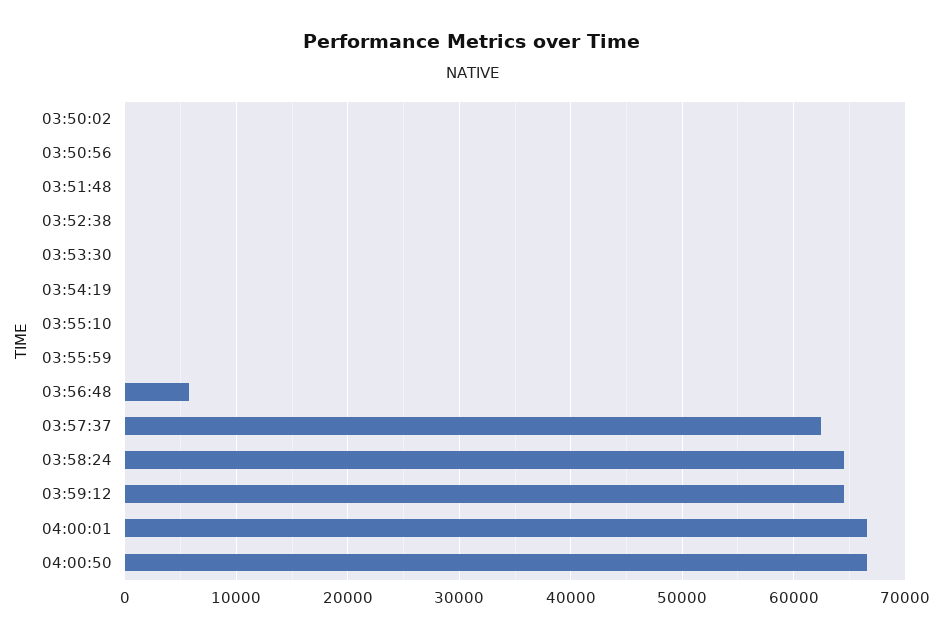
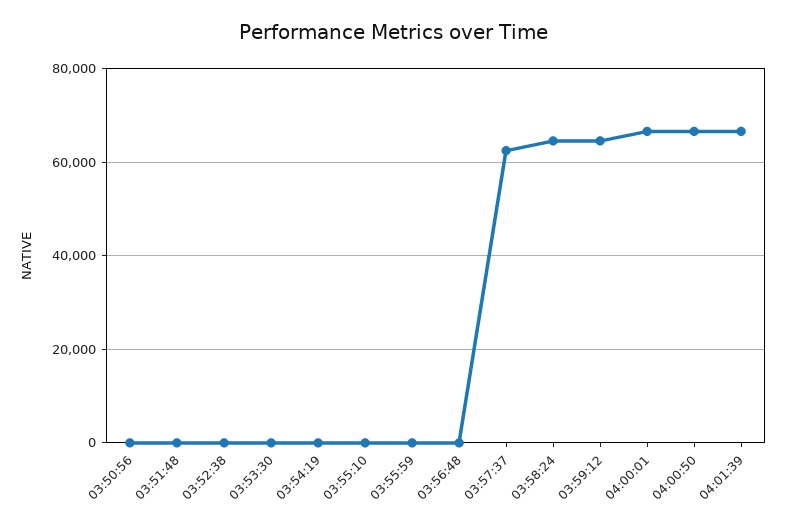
03:50:02: 0 -> none
03:56:48: 6000 -> 0
04:01:39: none -> 66000

